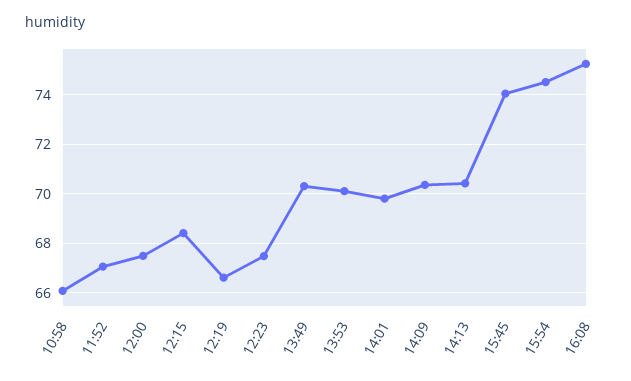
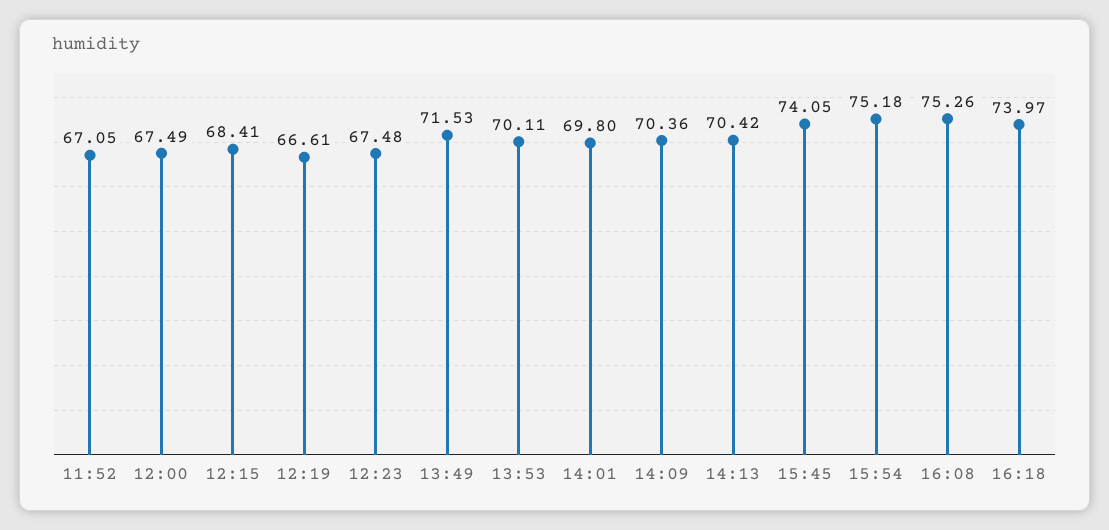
10:58: 66 -> none
13:49: 70.25 -> 71.53
15:54: 74.5 -> 75.18
16:18: none -> 73.97

